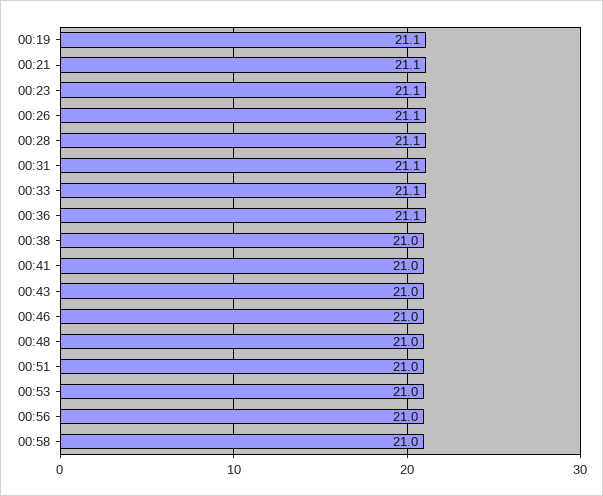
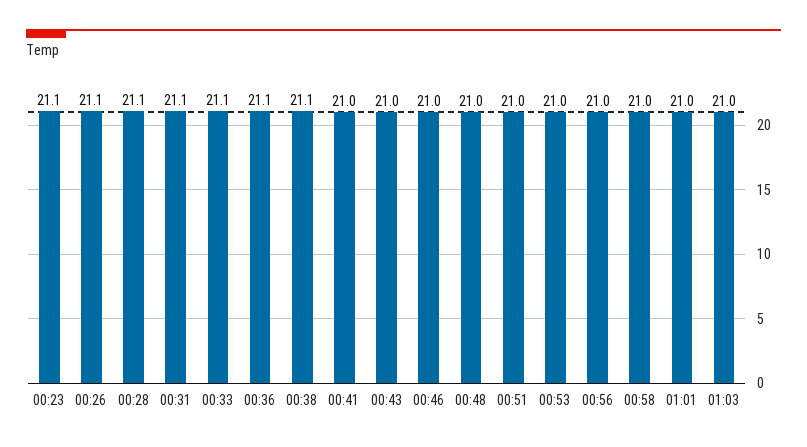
00:19: 21.1 -> none
00:21: 21.1 -> none
00:38: 21 -> 21.1
01:01: none -> 21
01:03: none -> 21

